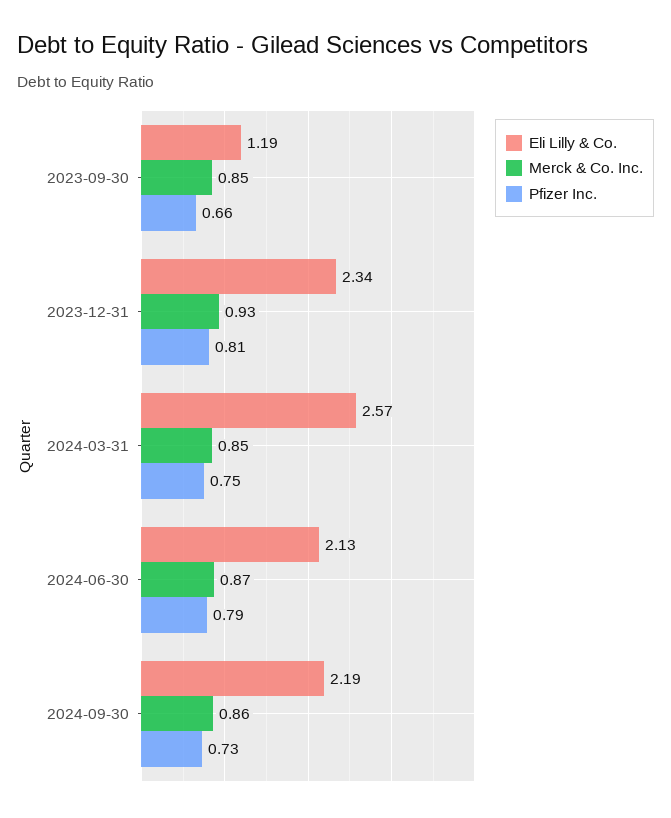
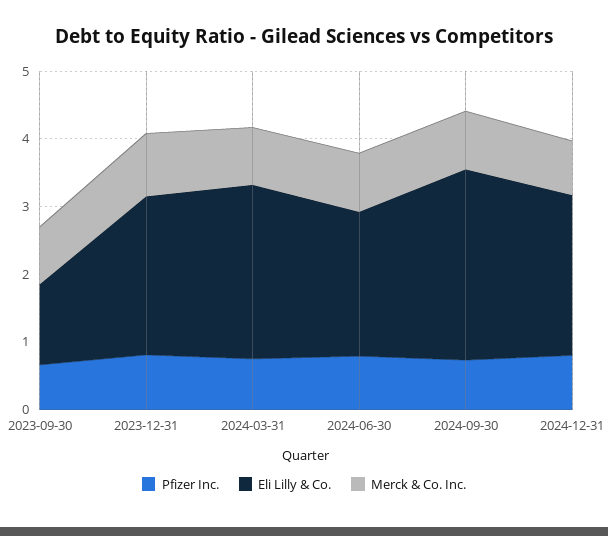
Eli Lilly & Co., 2024-09-30: 2.19 -> 2.8
Pfizer Inc., 2024-12-31: none -> 0.8
Eli Lilly & Co., 2024-12-31: none -> 2.4
Merck & Co. Inc., 2024-12-31: none -> 0.8

